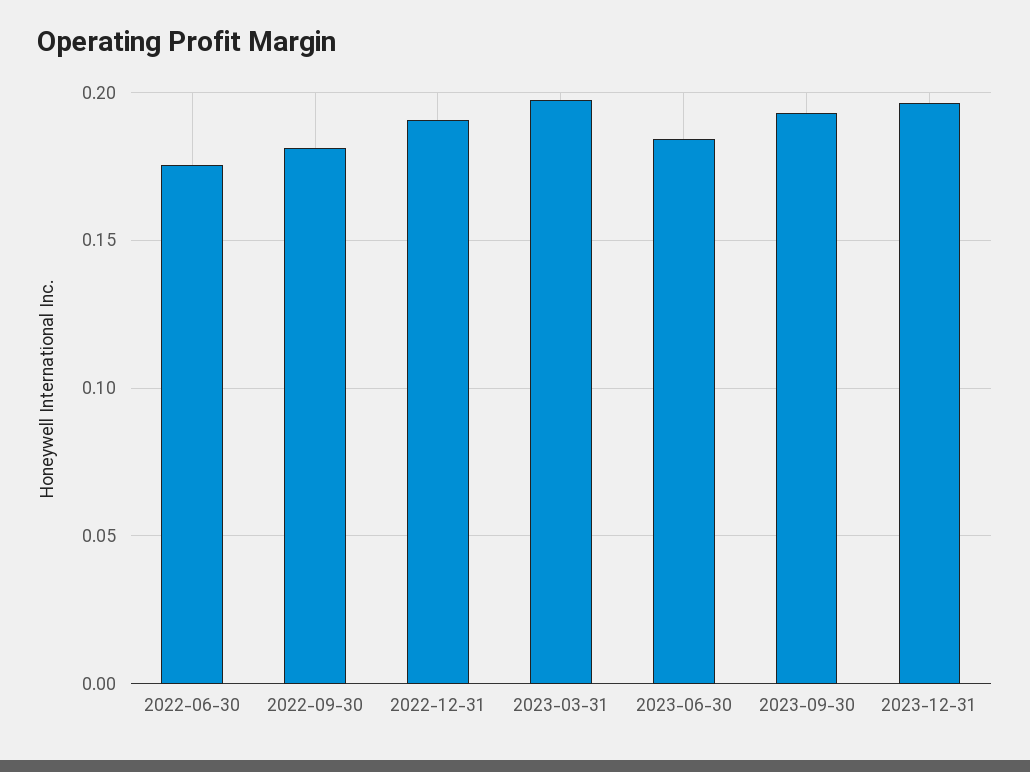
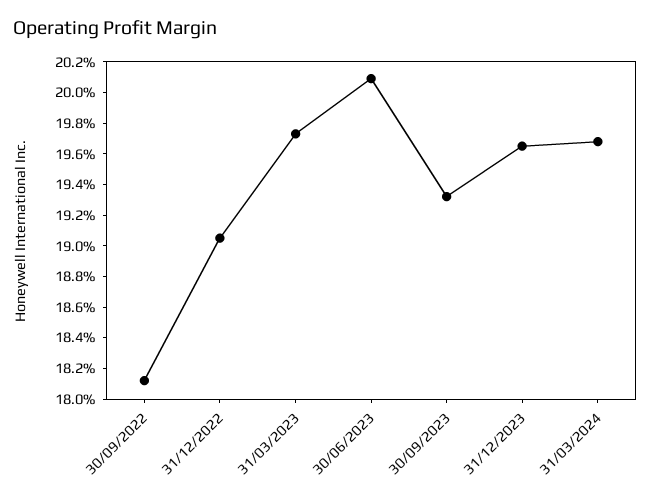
2022-06-30: 0.175 -> none
2023-06-30: 0.185 -> 0.201
31/03/2024: none -> 0.197

